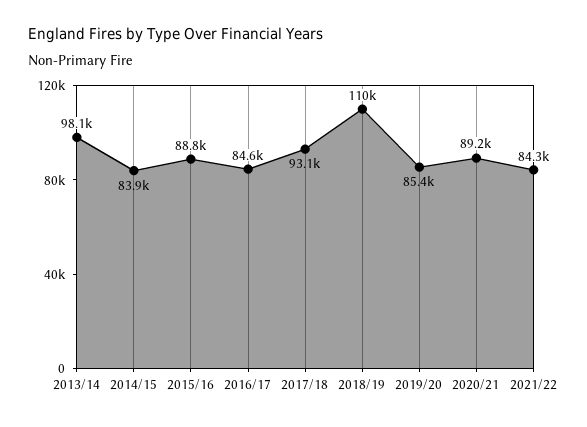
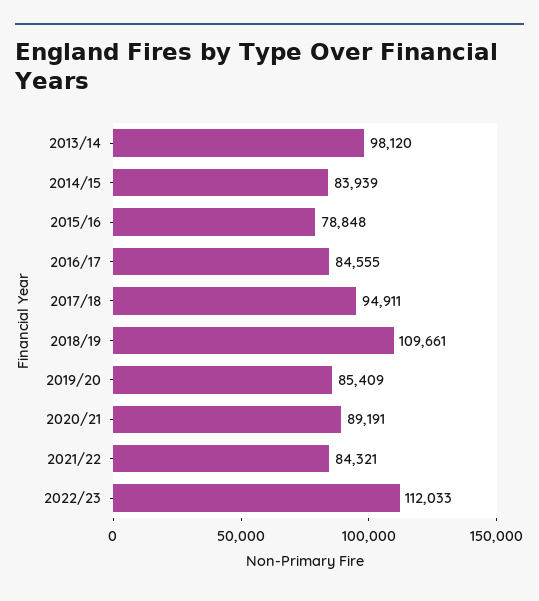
2015/16: 88800 -> 78848
2017/18: 93100 -> 94911
2022/23: none -> 112033

